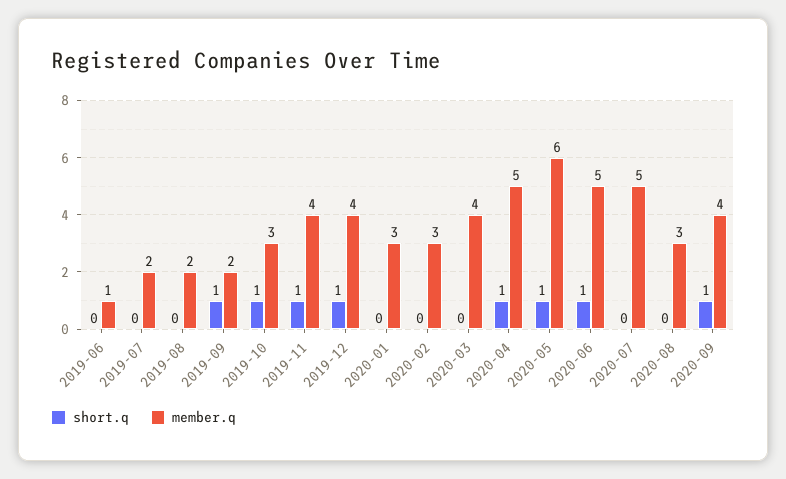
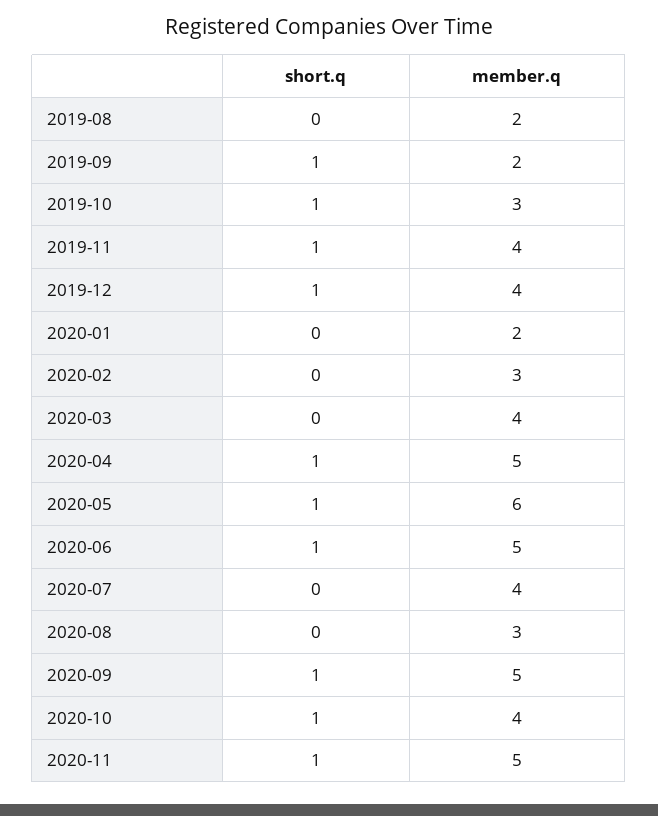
short.q, 2019-06: 0 -> none
member.q, 2019-06: 1 -> none
short.q, 2019-07: 0 -> none
member.q, 2019-07: 2 -> none
member.q, 2020-01: 3 -> 2
member.q, 2020-07: 5 -> 4
member.q, 2020-09: 4 -> 5
short.q, 2020-10: none -> 1
member.q, 2020-10: none -> 4
short.q, 2020-11: none -> 1
member.q, 2020-11: none -> 5

